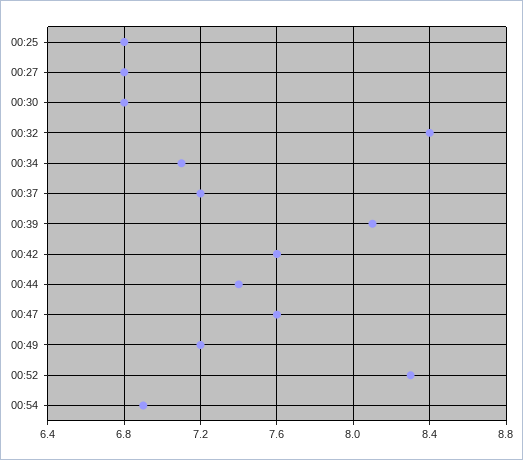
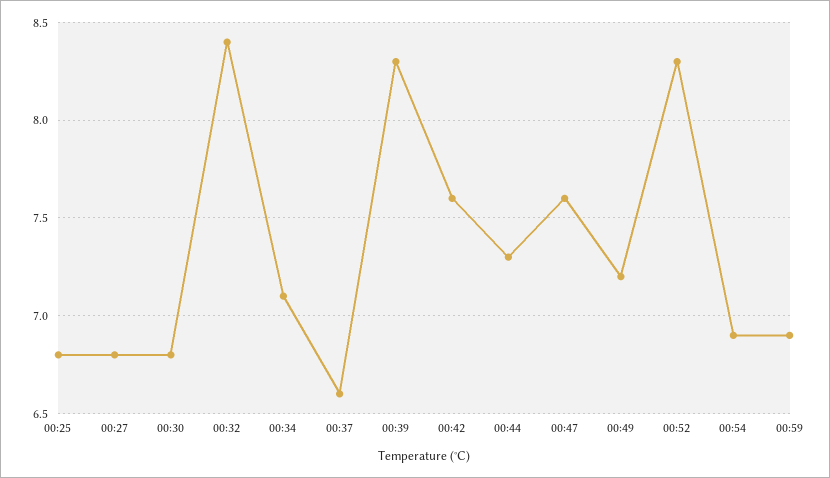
00:37: 7.2 -> 6.6
00:39: 8.1 -> 8.3
00:44: 7.4 -> 7.3
00:59: none -> 6.9

